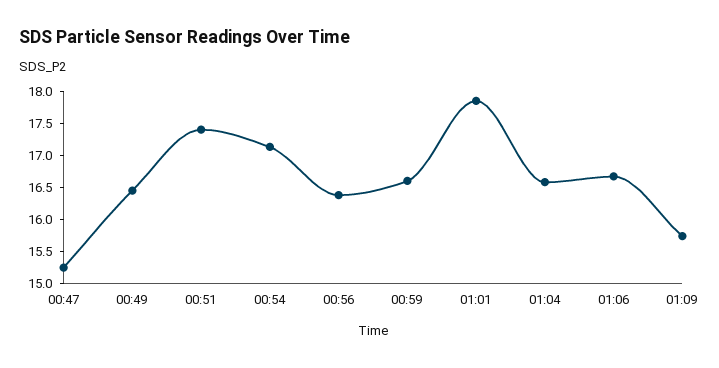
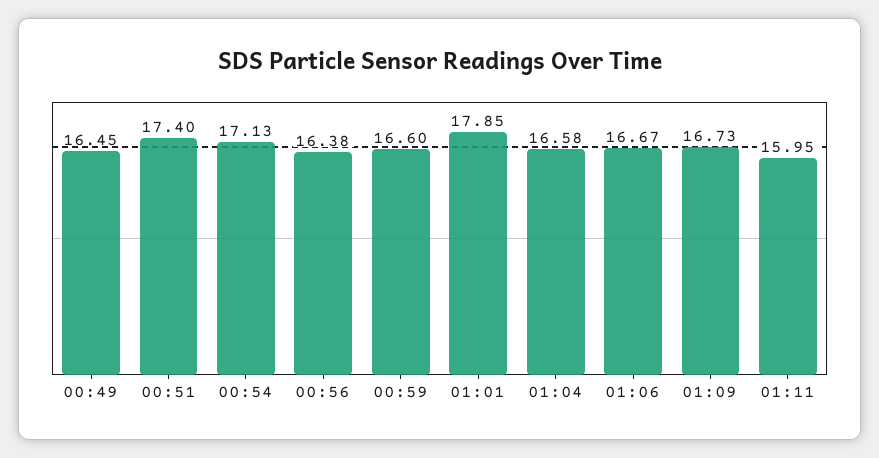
00:47: 15.25 -> none
01:09: 15.75 -> 16.73
01:11: none -> 15.95

